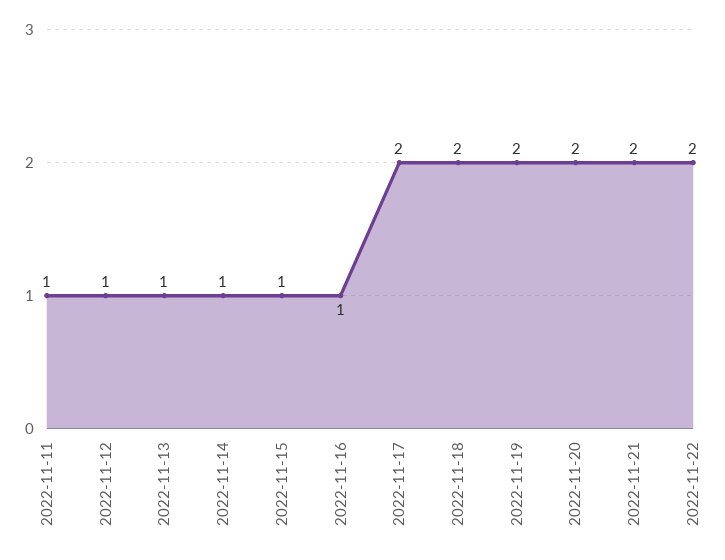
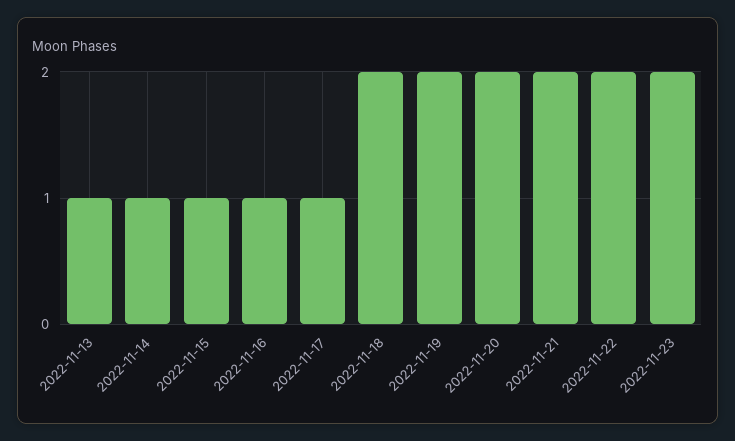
2022-11-11: 1 -> none
2022-11-12: 1 -> none
2022-11-17: 2 -> 1
2022-11-23: none -> 2

